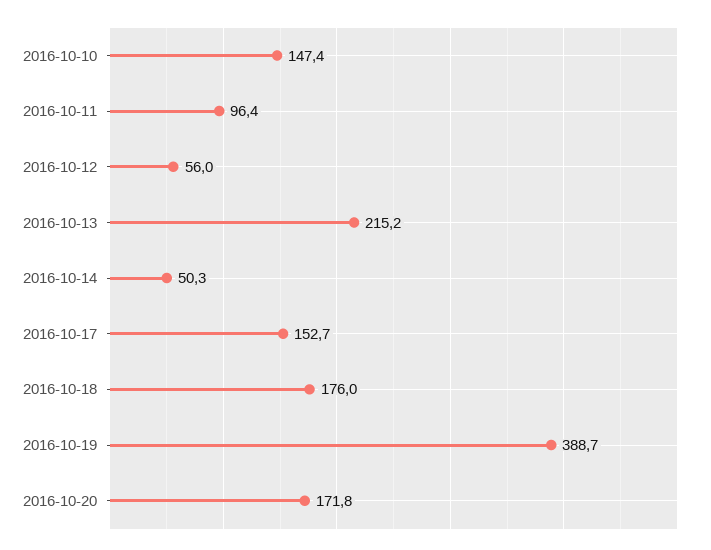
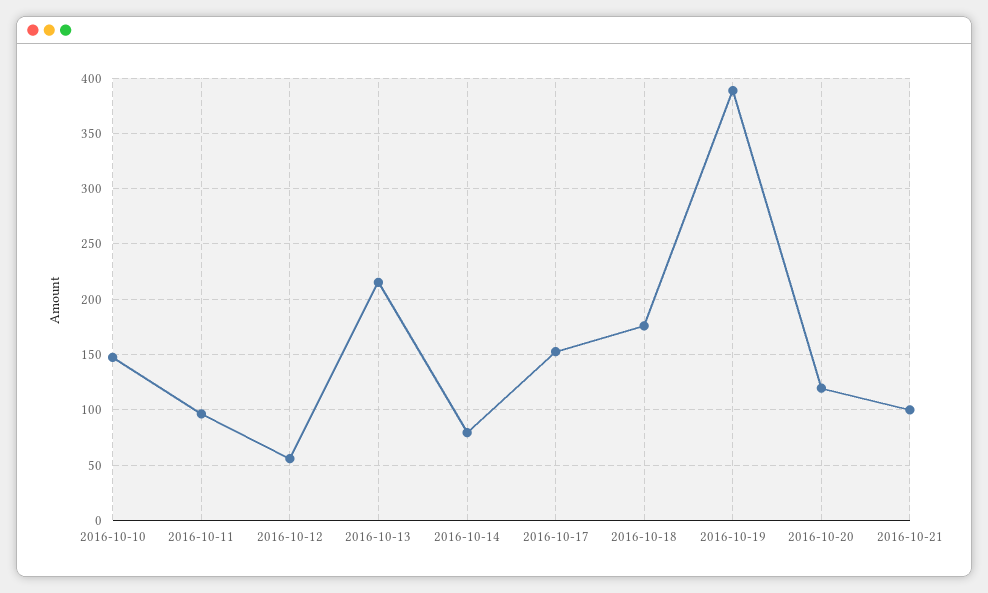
2016-10-14: 50.3 -> 80
2016-10-20: 171.8 -> 120
2016-10-21: none -> 100

